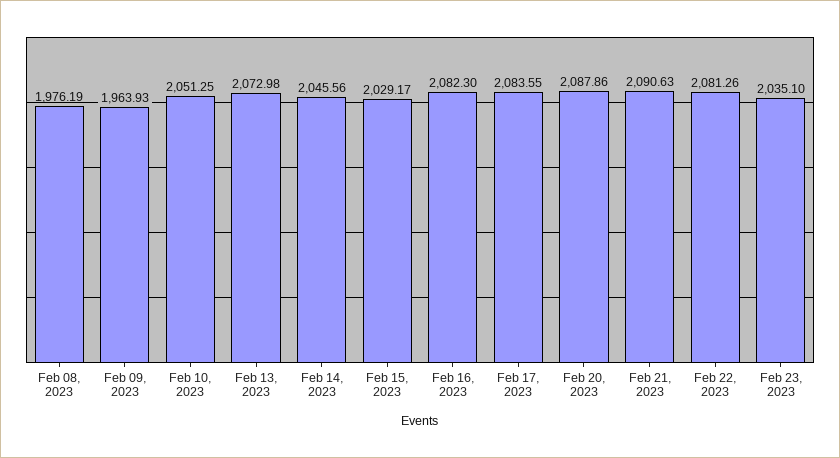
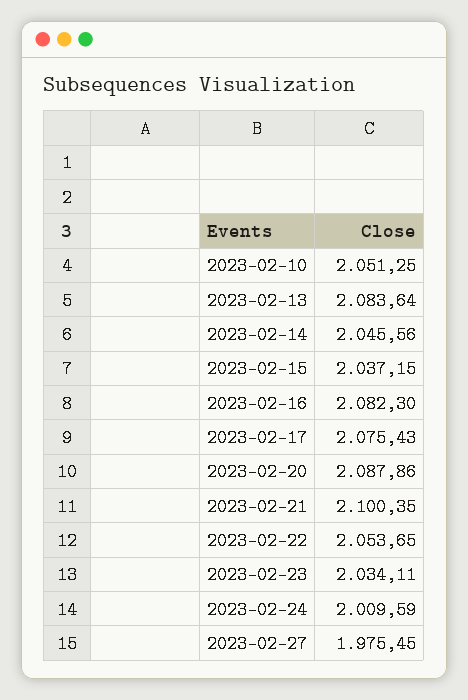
Feb 08, 2023: 1976.19 -> none
Feb 09, 2023: 1963.93 -> none
Feb 13, 2023: 2072.98 -> 2083.64
Feb 15, 2023: 2029.17 -> 2037.15
Feb 17, 2023: 2083.55 -> 2075.43
Feb 21, 2023: 2090.63 -> 2100.35
Feb 22, 2023: 2081.26 -> 2053.65
Feb 23, 2023: 2035.1 -> 2034.11
2023-02-24: none -> 2009.59
2023-02-27: none -> 1975.45

